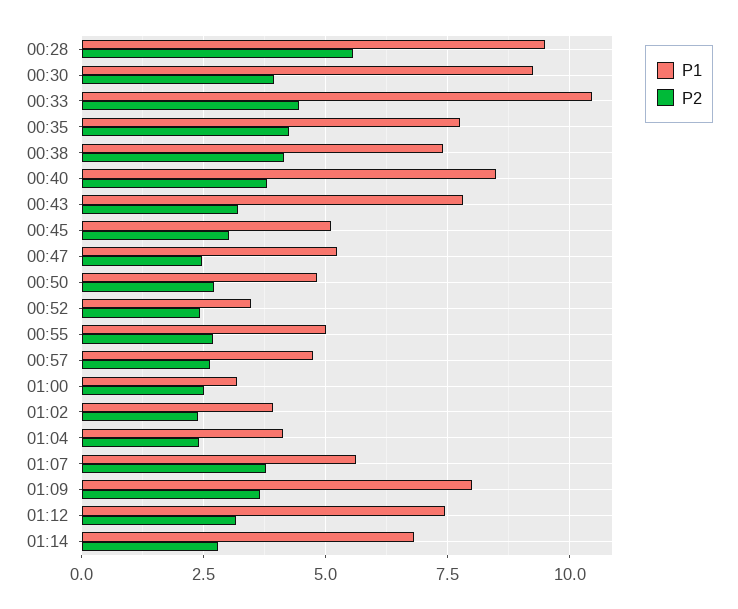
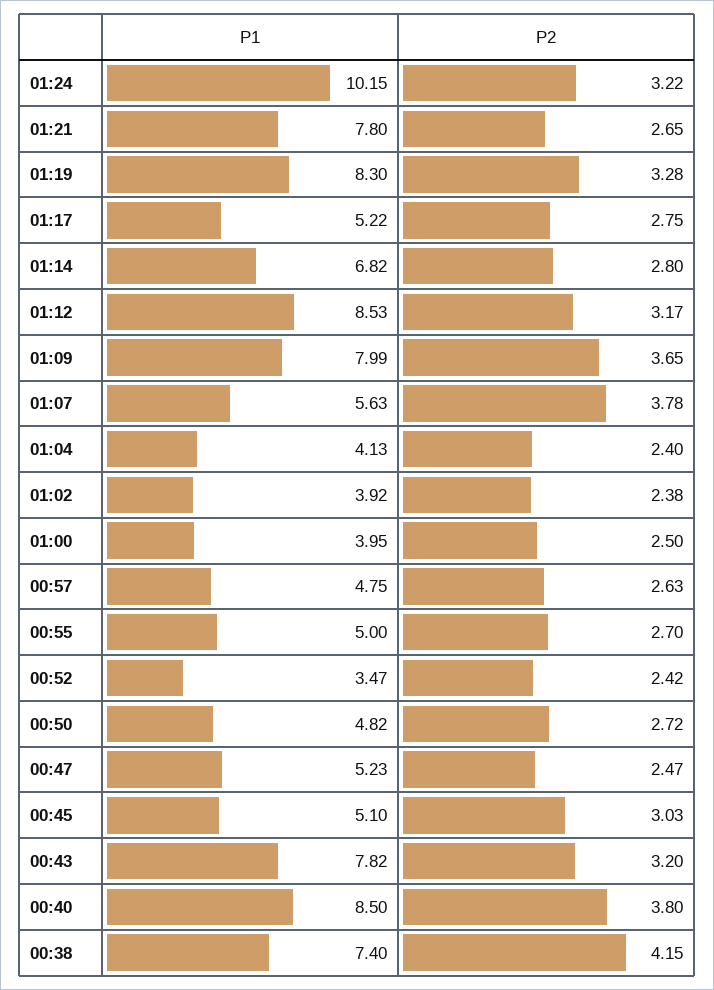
P1, 00:28: 9.5 -> none
P2, 00:28: 5.5 -> none
P1, 00:30: 9.25 -> none
P2, 00:30: 4 -> none
P1, 00:33: 10.5 -> none
P2, 00:33: 4.5 -> none
P1, 00:35: 7.75 -> none
P2, 00:35: 4.25 -> none
P1, 01:00: 3.25 -> 3.95
P1, 01:12: 7.5 -> 8.53
P1, 01:24: none -> 10.15
P2, 01:24: none -> 3.22
P1, 01:21: none -> 7.8
P2, 01:21: none -> 2.65
P1, 01:19: none -> 8.3
P2, 01:19: none -> 3.28
P1, 01:17: none -> 5.22
P2, 01:17: none -> 2.75

